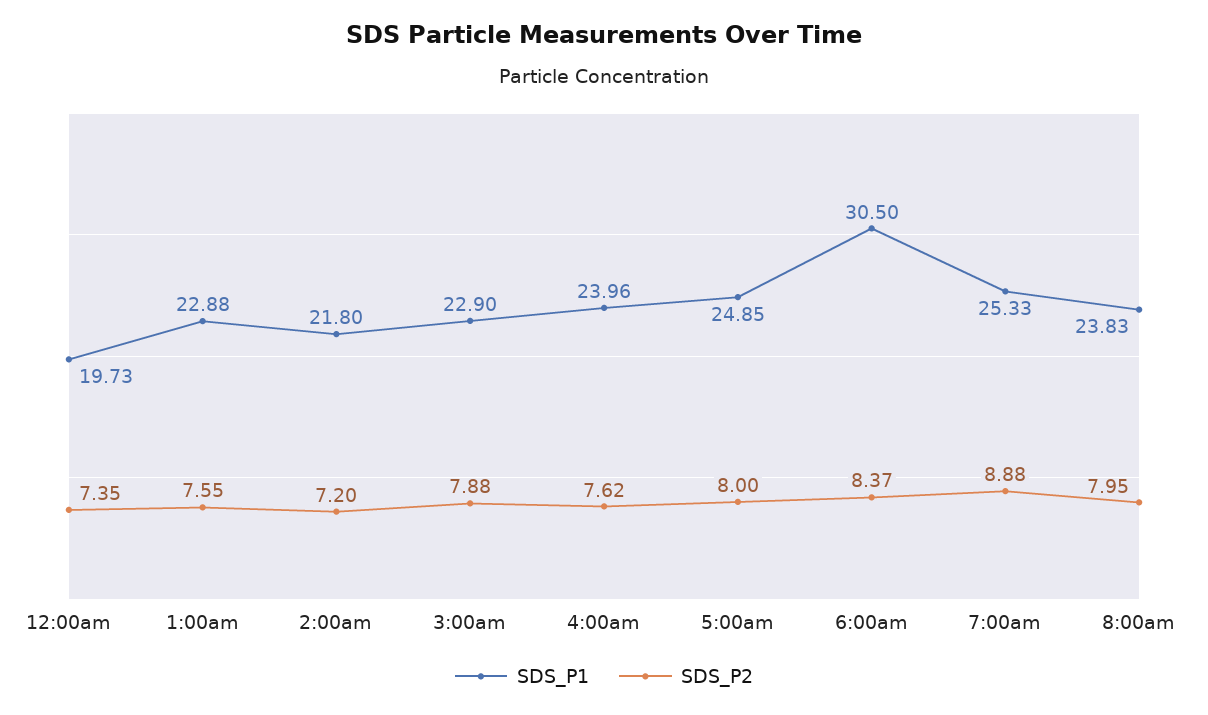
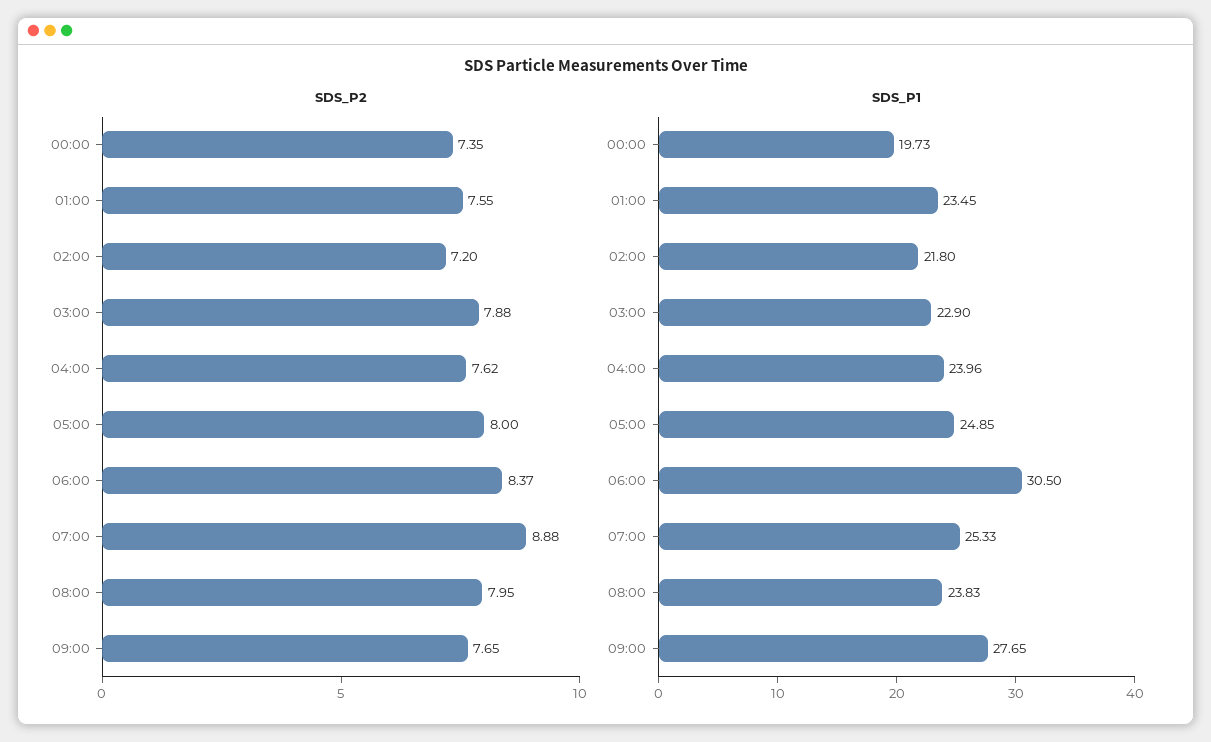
SDS_P1, 1:00am: 22.88 -> 23.45
SDS_P2, 09:00: none -> 7.65
SDS_P1, 09:00: none -> 27.65

